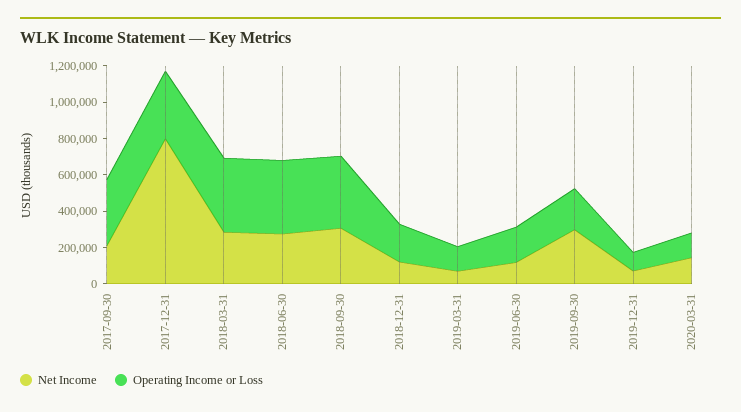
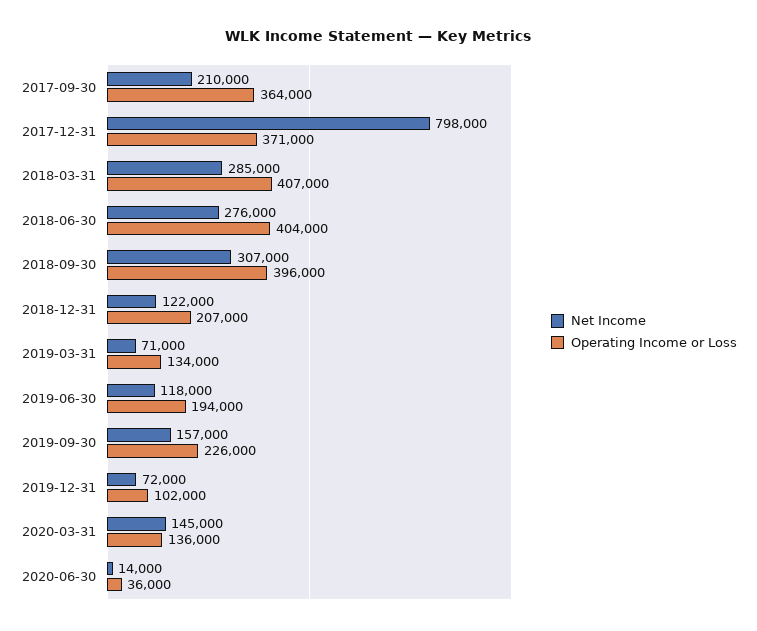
Net Income, 2019-09-30: 300000 -> 157000
Net Income, 2020-06-30: none -> 14000
Operating Income or Loss, 2020-06-30: none -> 36000

